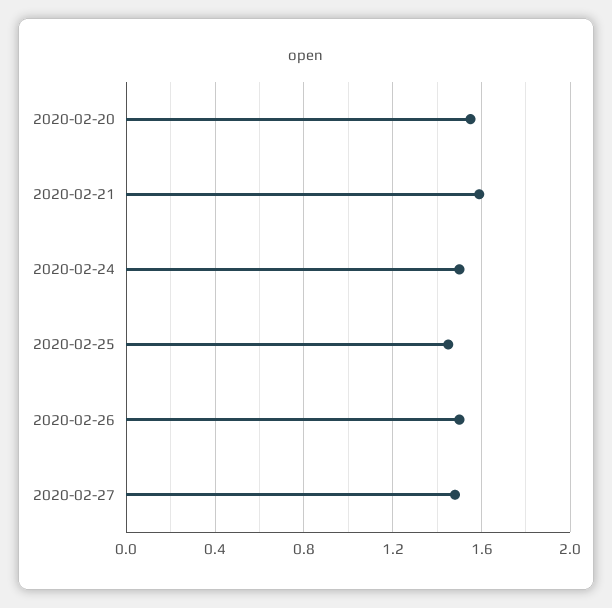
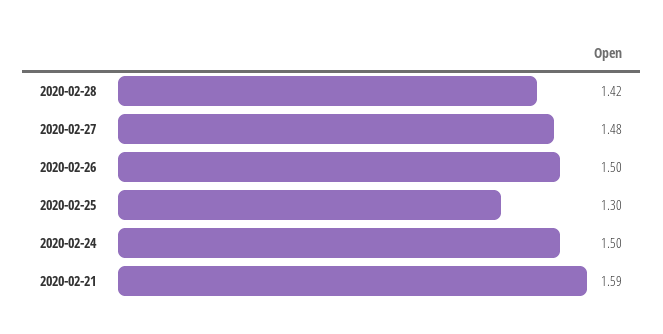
2020-02-20: 1.55 -> none
2020-02-25: 1.45 -> 1.3
2020-02-28: none -> 1.42

